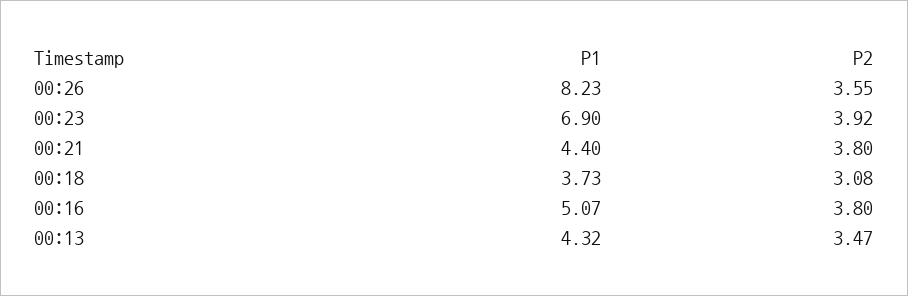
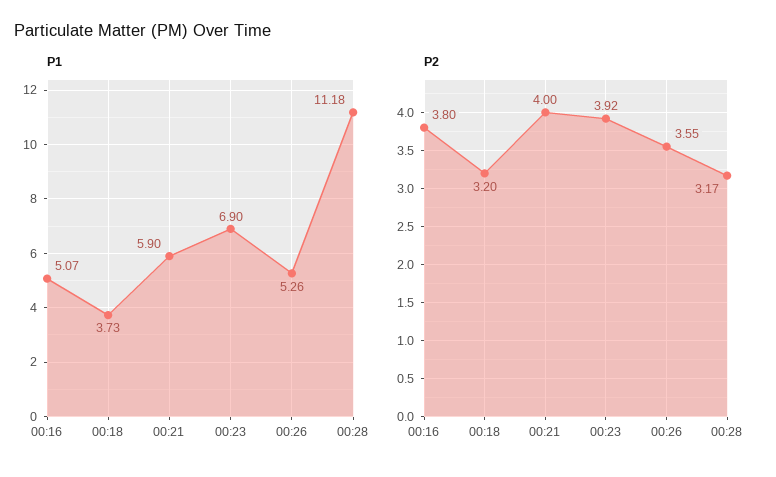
P1, 00:26: 8.23 -> 5.26
P1, 00:21: 4.4 -> 5.9
P2, 00:21: 3.8 -> 4
P2, 00:18: 3.08 -> 3.2
P1, 00:13: 4.32 -> none
P2, 00:13: 3.47 -> none
P1, 00:28: none -> 11.18
P2, 00:28: none -> 3.17

